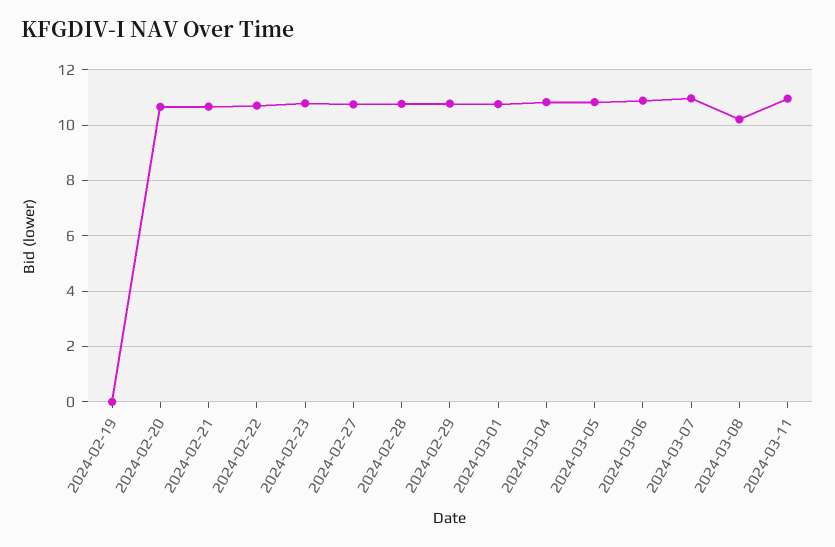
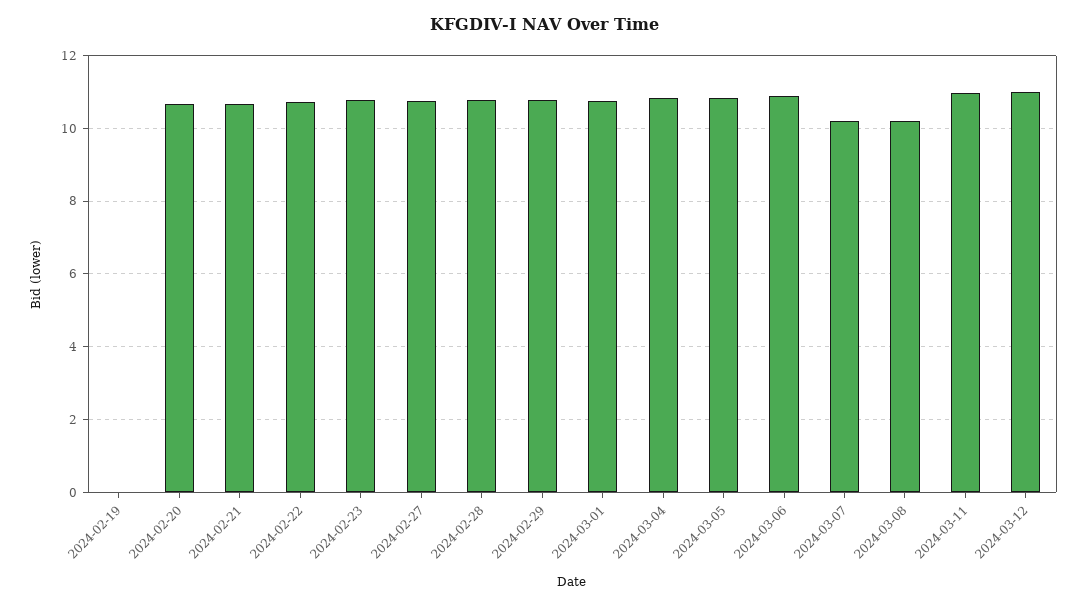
2024-03-07: 11 -> 10.2
2024-03-12: none -> 11

